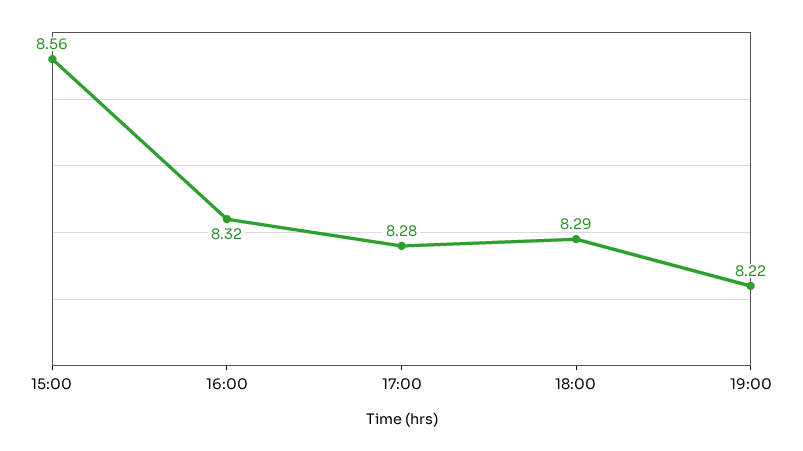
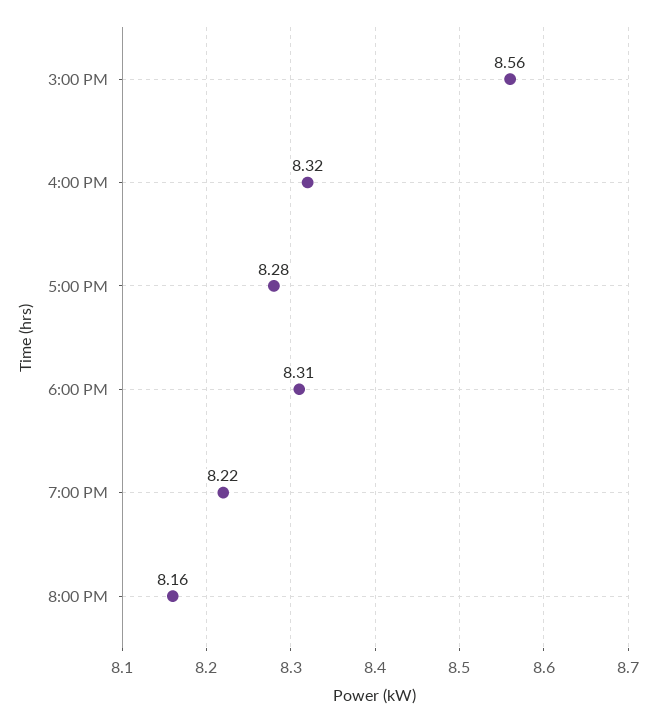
18:00: 8.29 -> 8.31
8:00 PM: none -> 8.16

